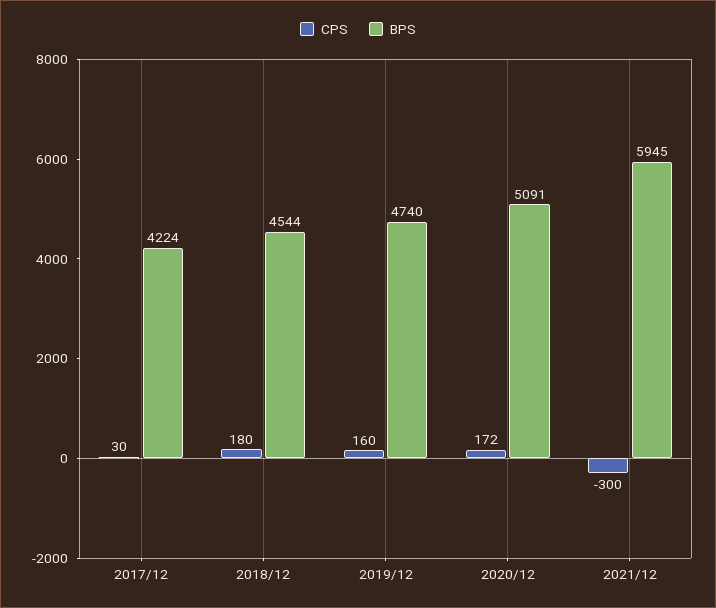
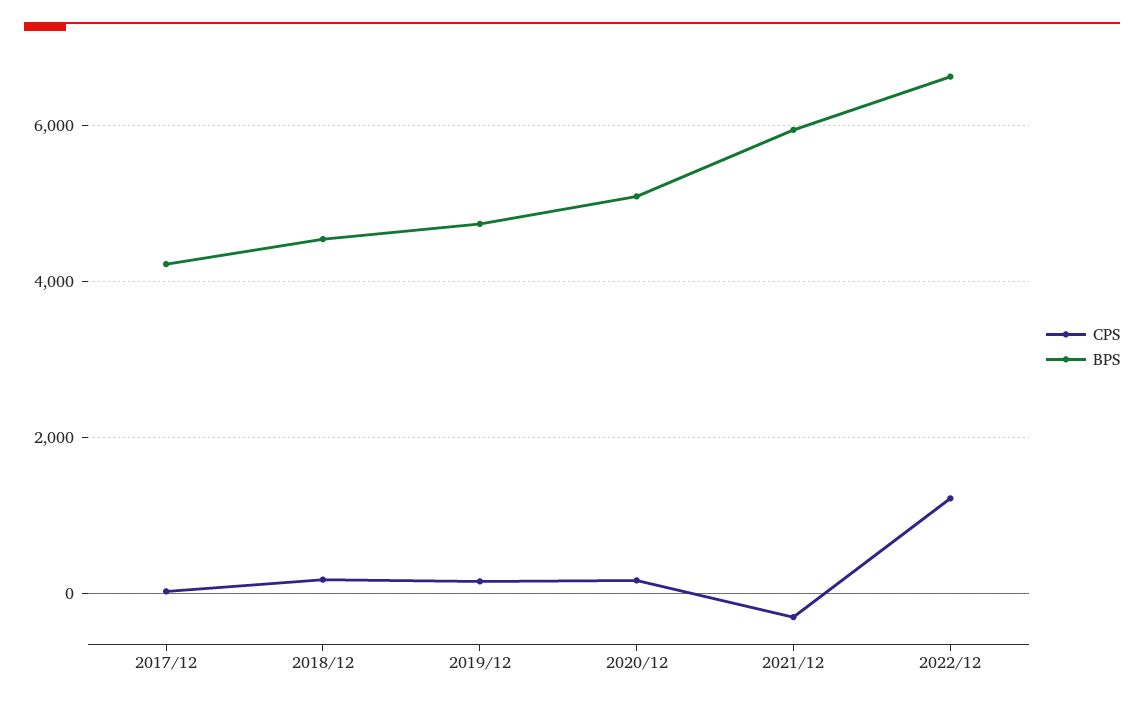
CPS, 2022/12: none -> 1200
BPS, 2022/12: none -> 6600

